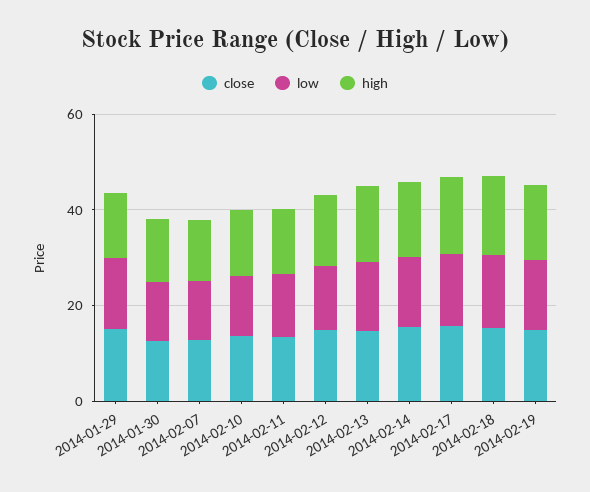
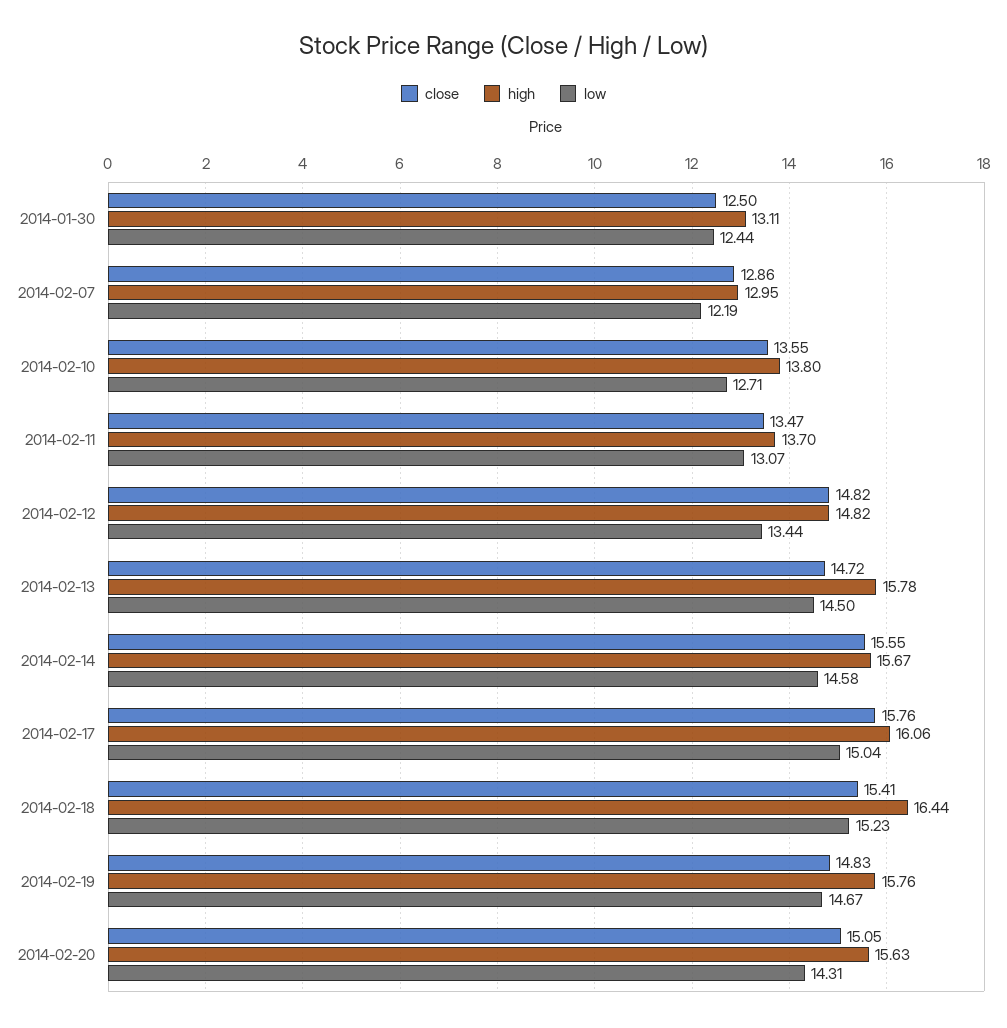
close, 2014-01-29: 15 -> none
low, 2014-01-29: 15 -> none
high, 2014-01-29: 15 -> none
close, 2014-02-20: none -> 15.05
high, 2014-02-20: none -> 15.63
low, 2014-02-20: none -> 14.31

